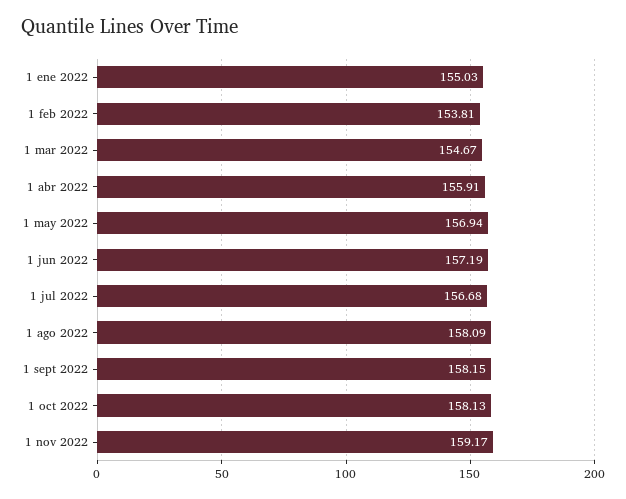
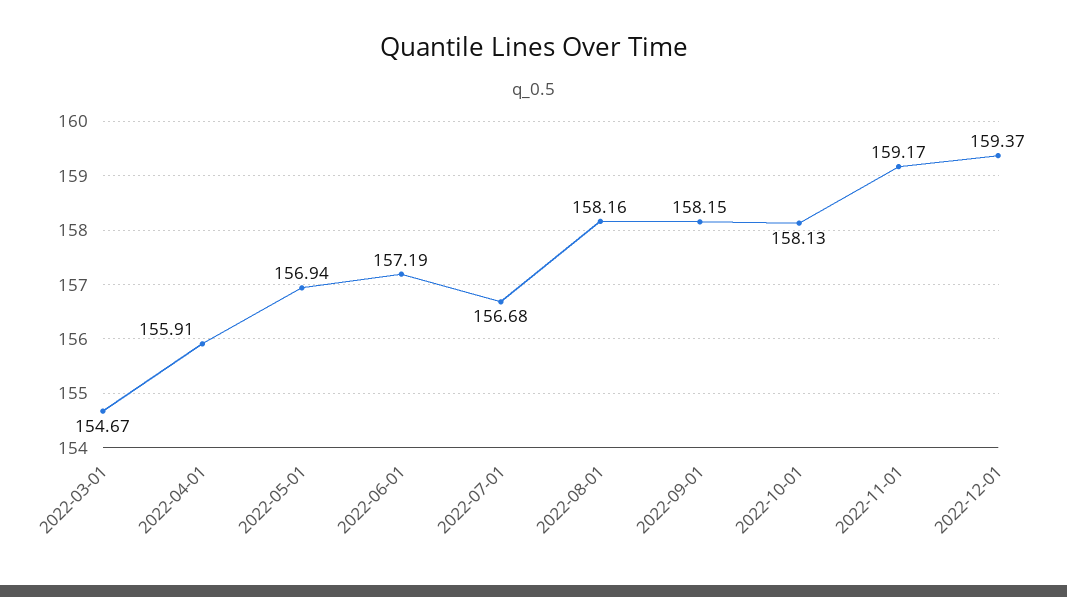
1 ene 2022: 155.03 -> none
1 feb 2022: 153.81 -> none
1 ago 2022: 158.09 -> 158.16
2022-12-01: none -> 159.37

